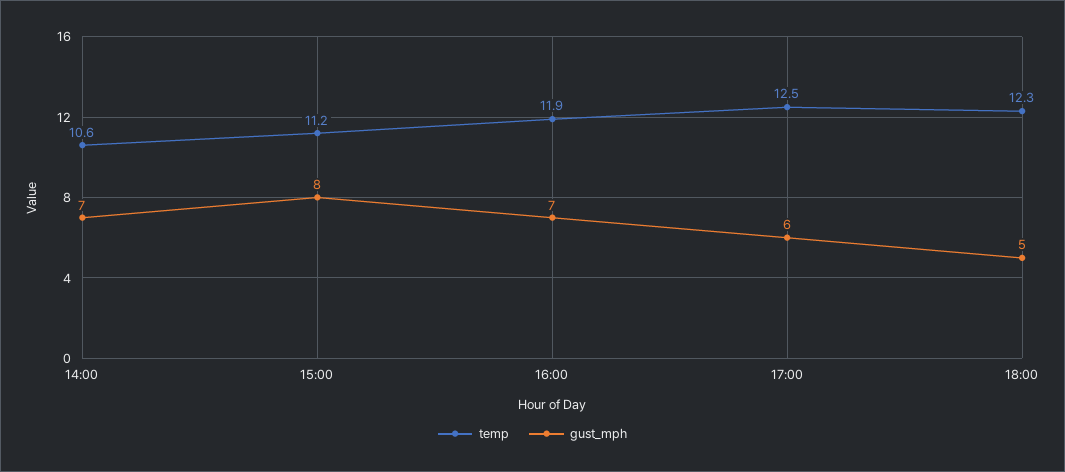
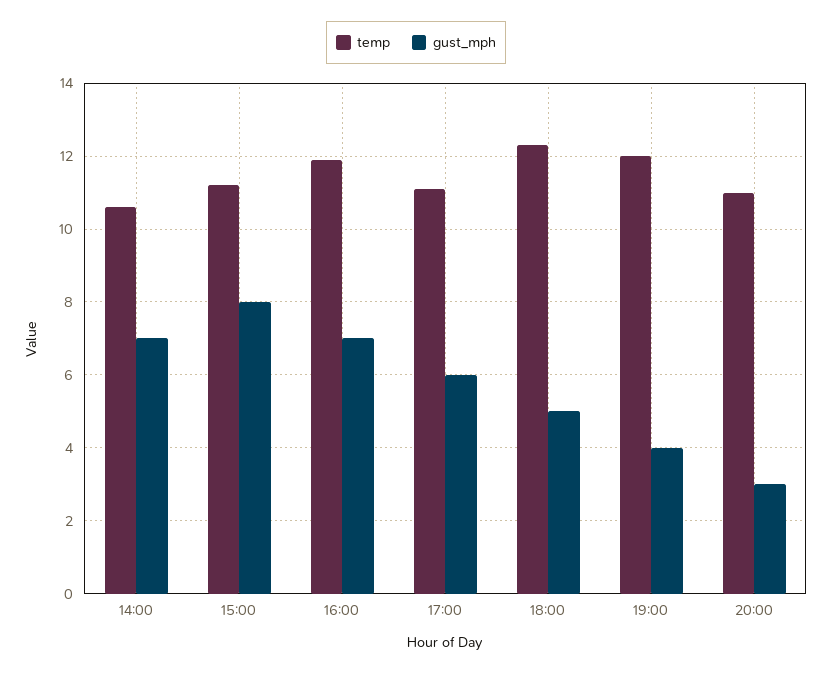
temp, 17:00: 12.5 -> 11
temp, 19:00: none -> 12
gust_mph, 19:00: none -> 4
temp, 20:00: none -> 11
gust_mph, 20:00: none -> 3

